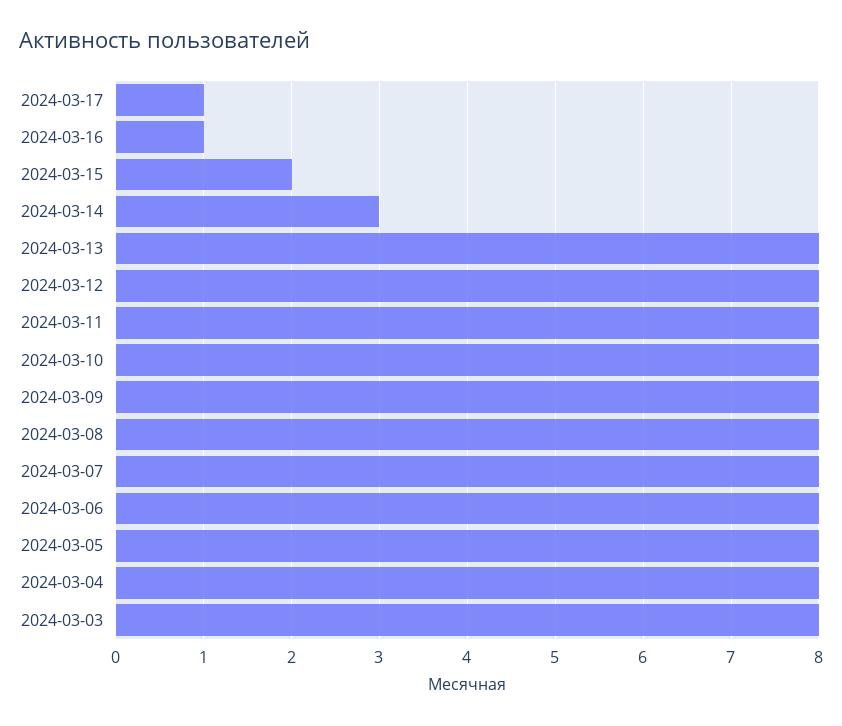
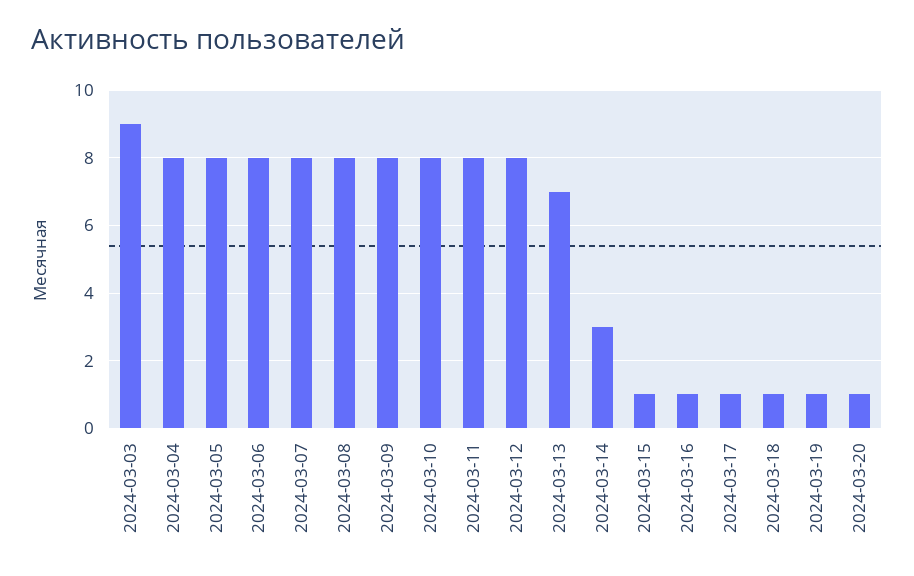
2024-03-15: 2 -> 1
2024-03-13: 8 -> 7
2024-03-03: 8 -> 9
2024-03-18: none -> 1
2024-03-19: none -> 1
2024-03-20: none -> 1

